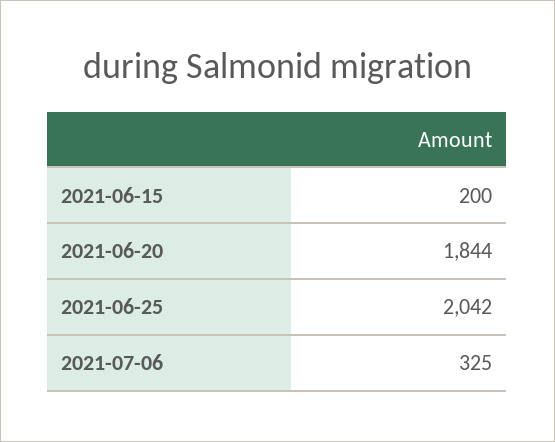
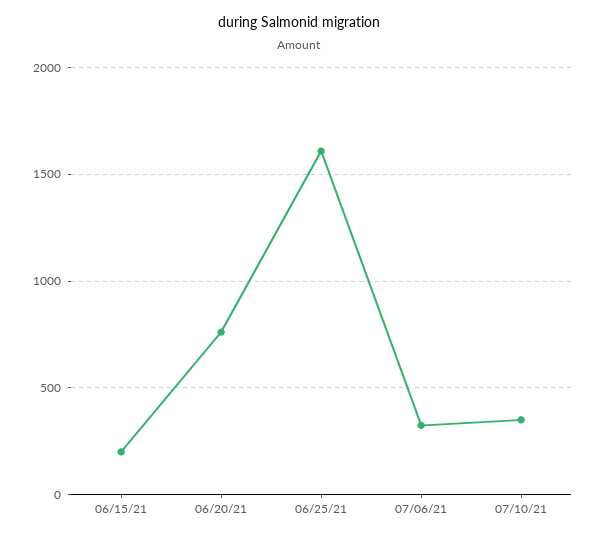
2021-06-20: 1844 -> 750
2021-06-25: 2042 -> 1600
07/10/21: none -> 350

